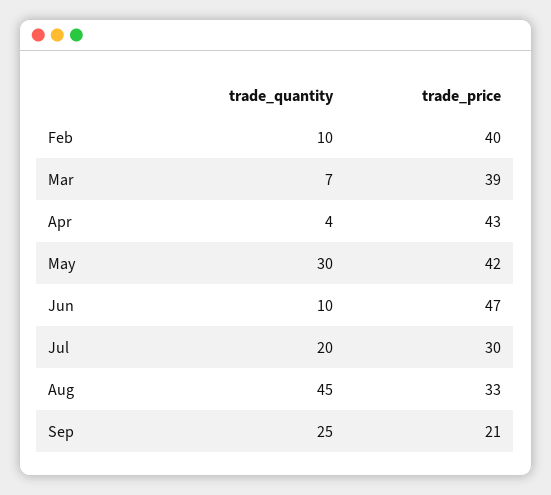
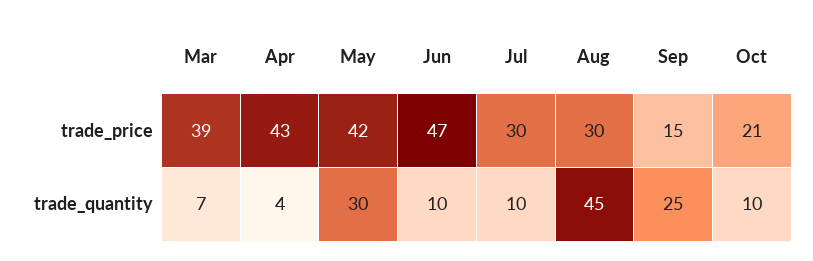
trade_quantity, Feb: 10 -> none
trade_price, Feb: 40 -> none
trade_quantity, Jul: 20 -> 10
trade_price, Aug: 33 -> 30
trade_price, Sep: 21 -> 15
trade_price, Oct: none -> 21
trade_quantity, Oct: none -> 10

